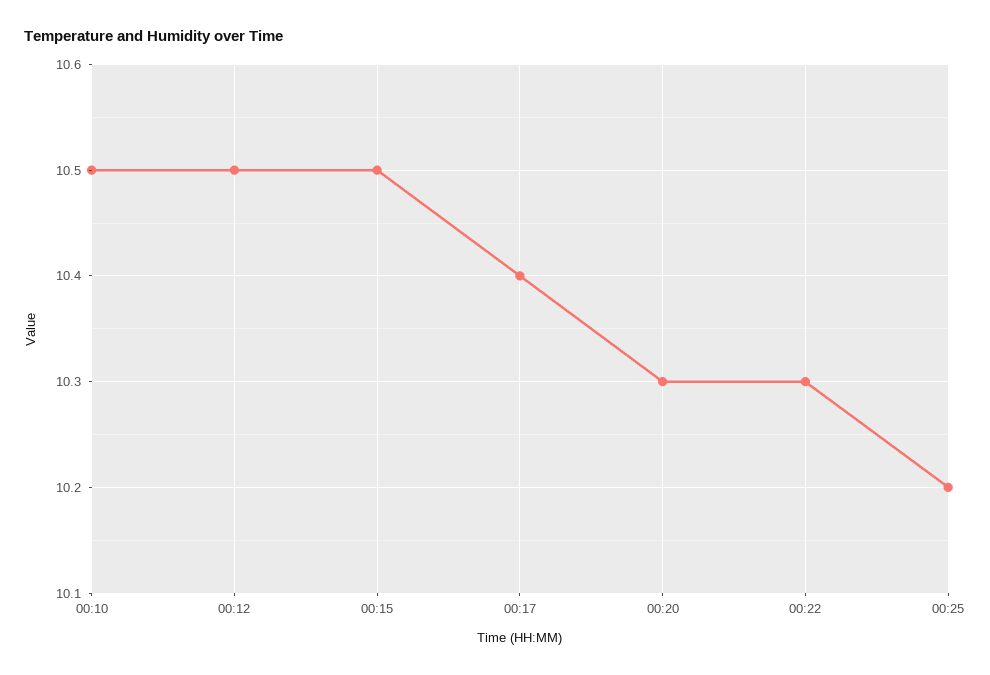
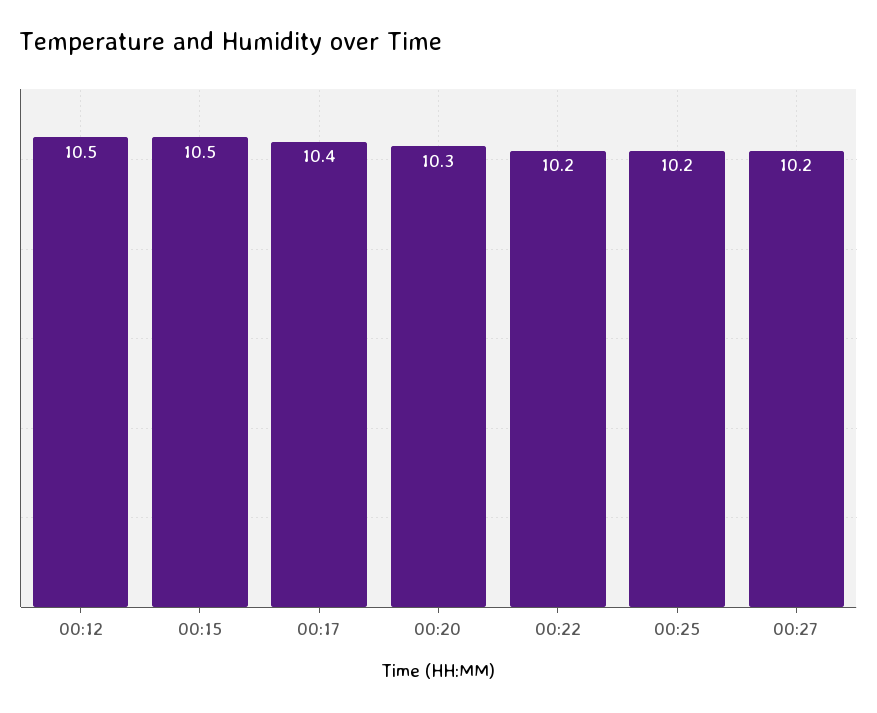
00:10: 10.5 -> none
00:22: 10.3 -> 10.2
00:27: none -> 10.2

